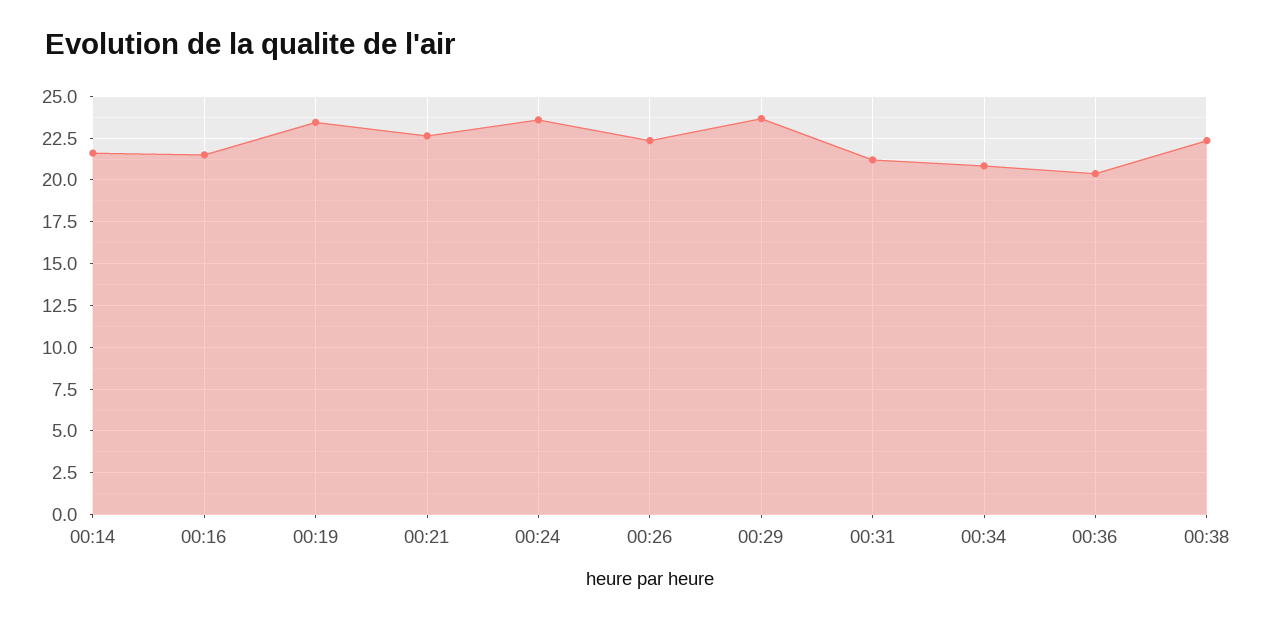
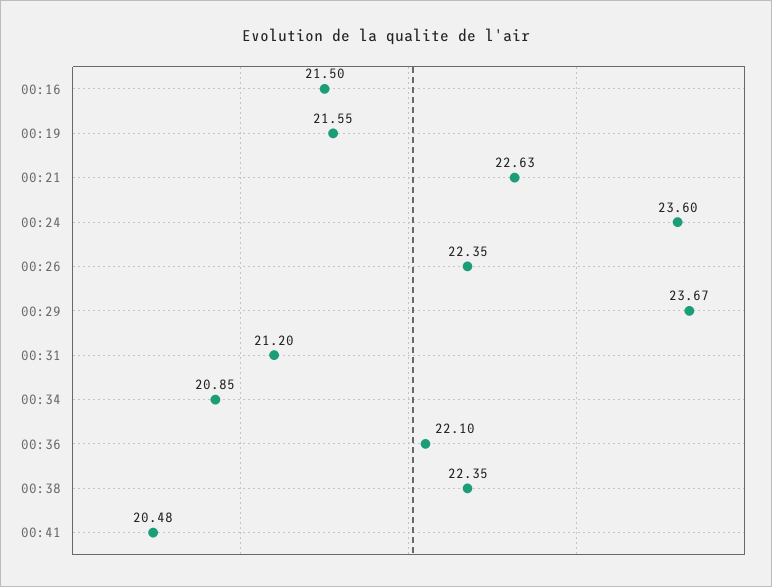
00:14: 21.5 -> none
00:19: 23.5 -> 21.55
00:36: 20.5 -> 22.1
00:41: none -> 20.48

